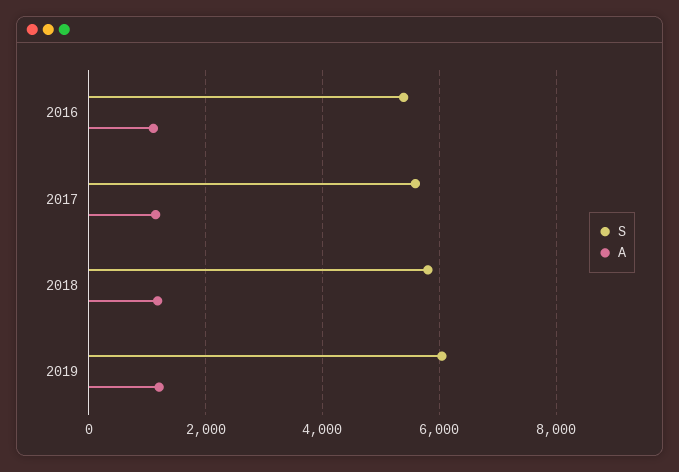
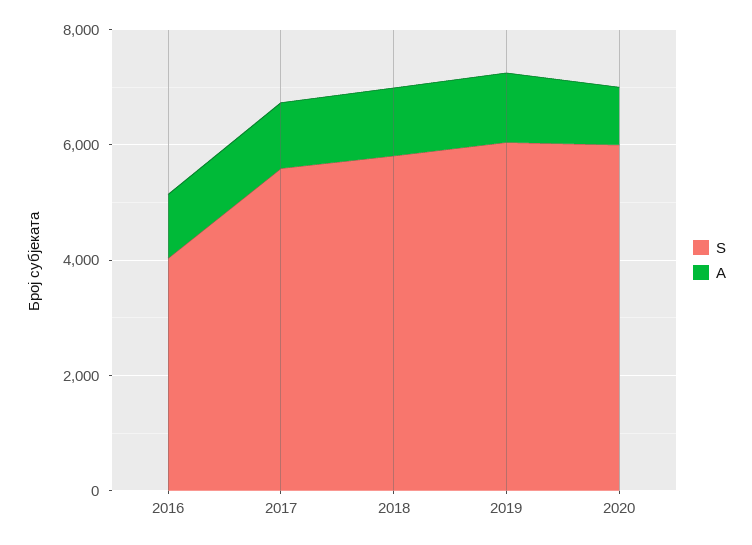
S, 2016: 5400 -> 4000
S, 2020: none -> 6000
A, 2020: none -> 1000

